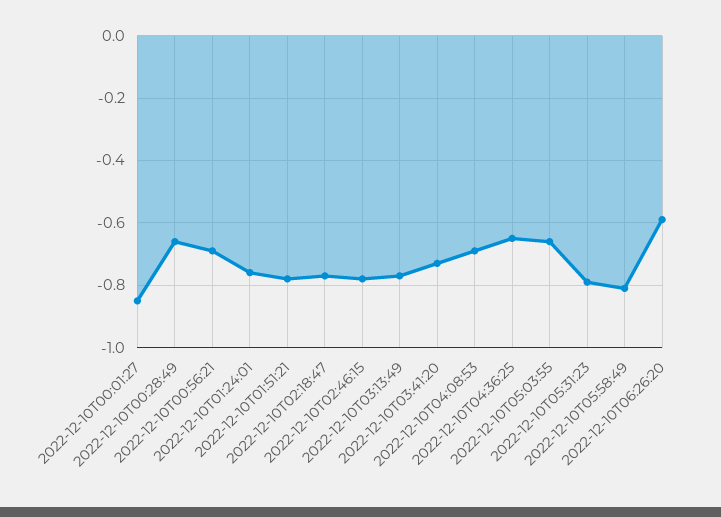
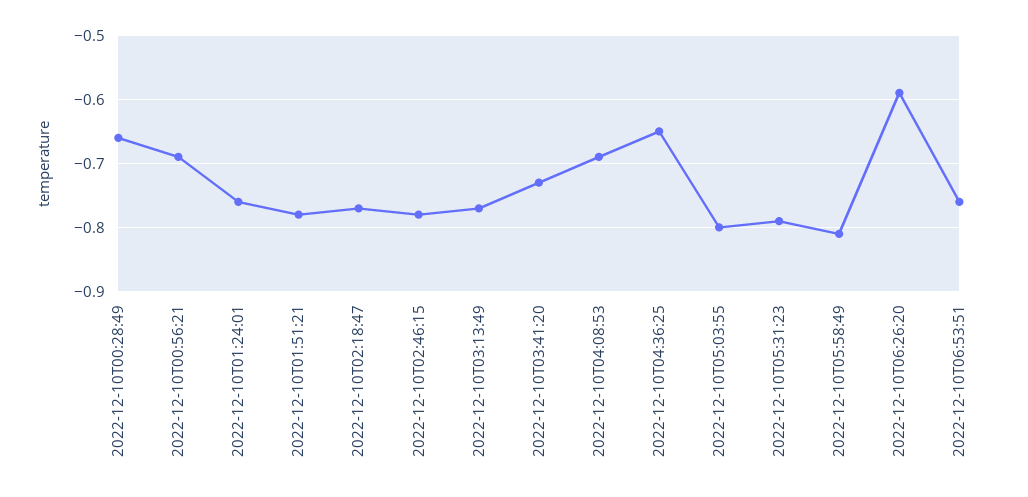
2022-12-10T00:01:27: -0.85 -> none
2022-12-10T05:03:55: -0.65 -> -0.8
2022-12-10T06:53:51: none -> -0.76

